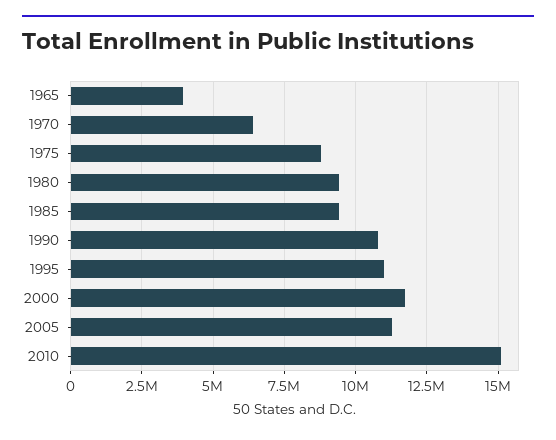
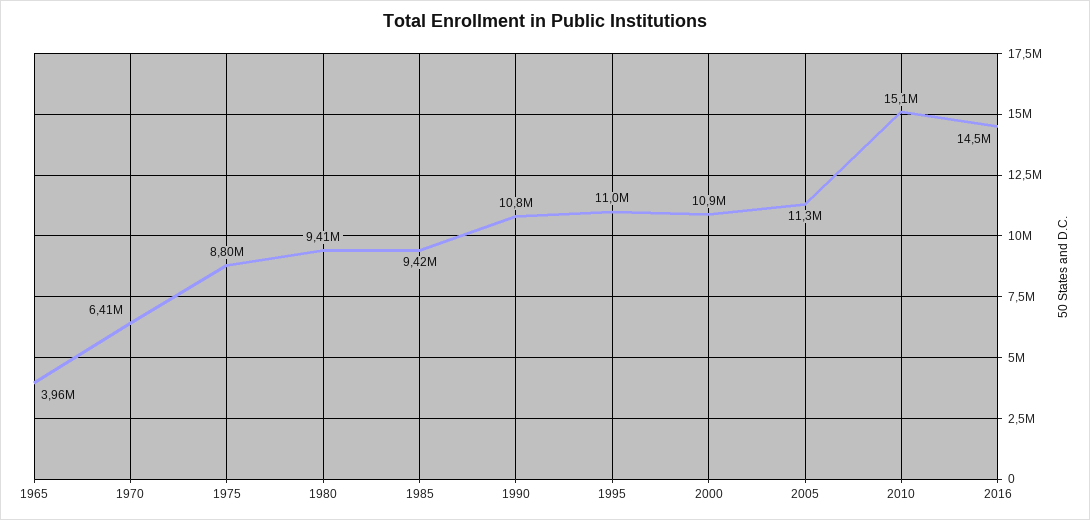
2000: 11750000 -> 10900000
2016: none -> 14500000

